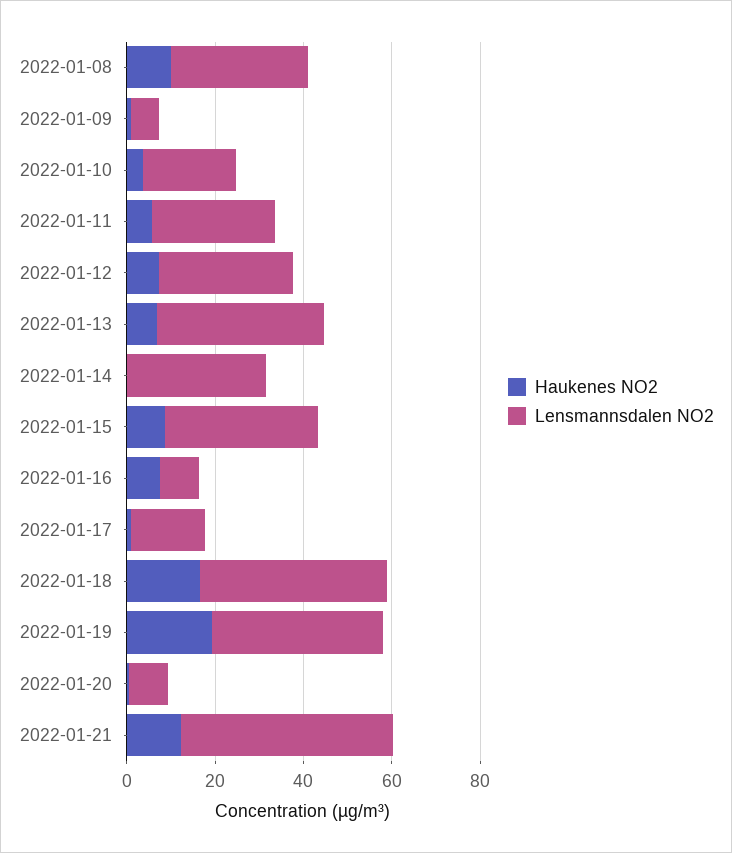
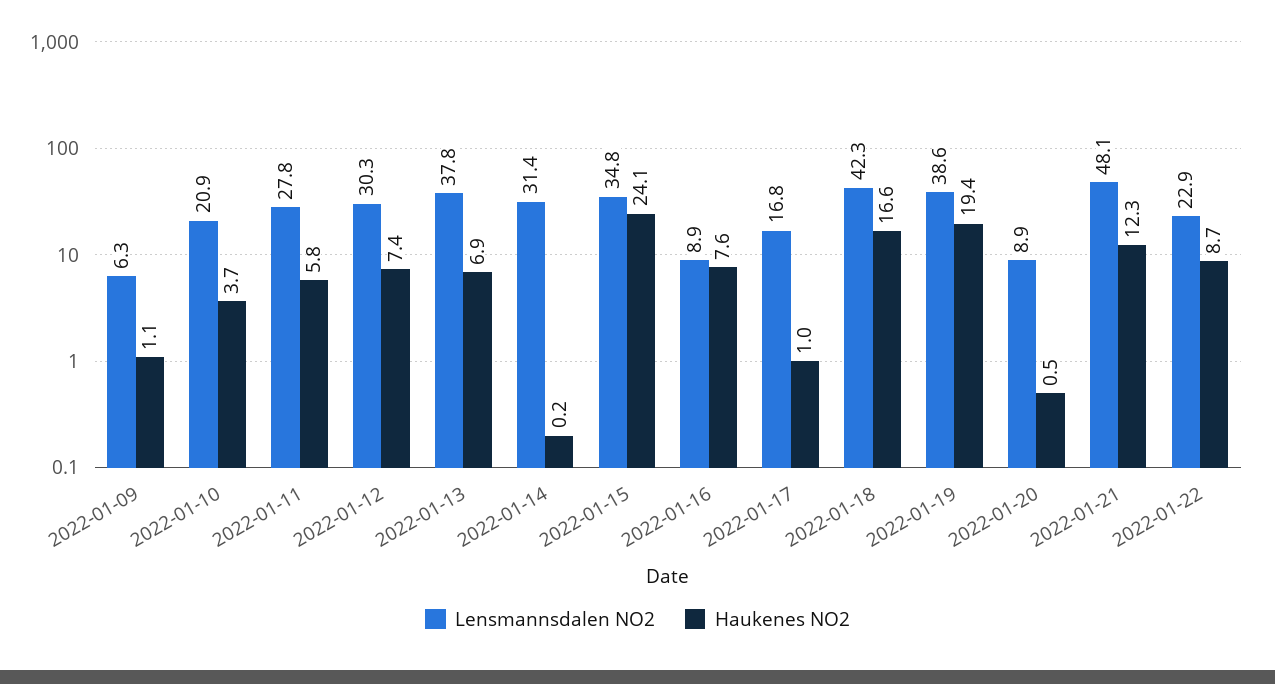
Haukenes NO2, 2022-01-08: 10 -> none
Lensmannsdalen NO2, 2022-01-08: 30 -> none
Haukenes NO2, 2022-01-15: 10 -> 24.1
Lensmannsdalen NO2, 2022-01-22: none -> 22.9
Haukenes NO2, 2022-01-22: none -> 8.7

